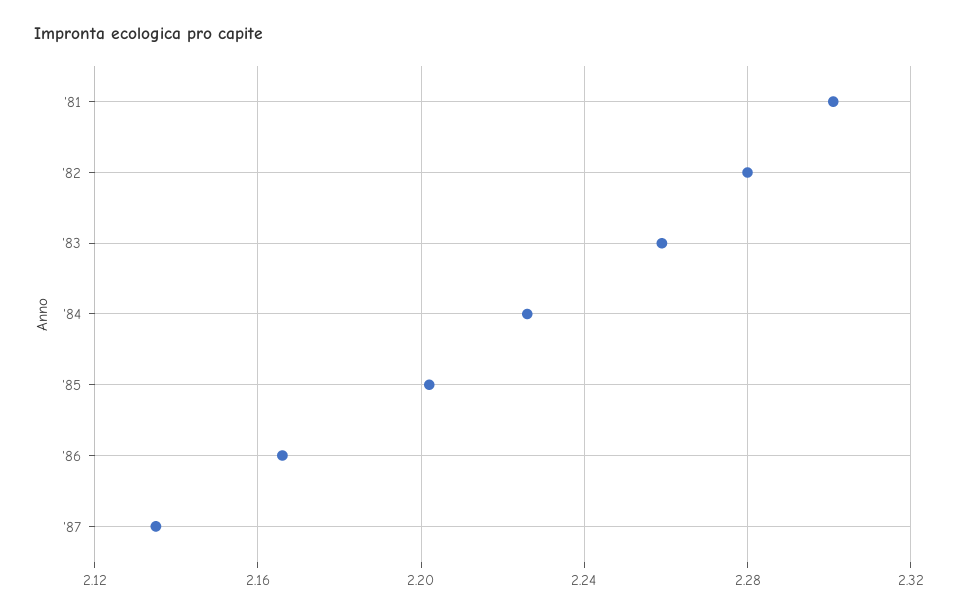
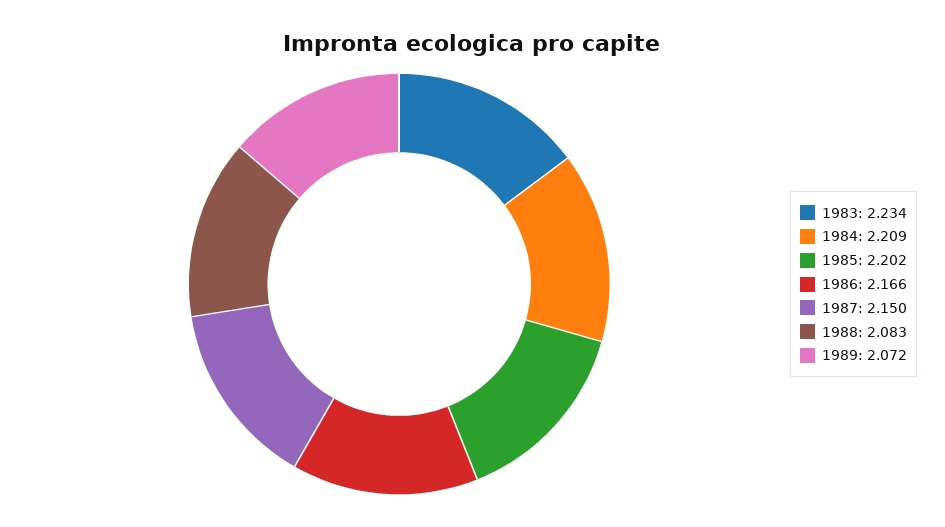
'81: 2.3 -> none
'82: 2.28 -> none
'83: 2.26 -> 2.234
'84: 2.225 -> 2.209
'87: 2.135 -> 2.15
1988: none -> 2.083
1989: none -> 2.072

